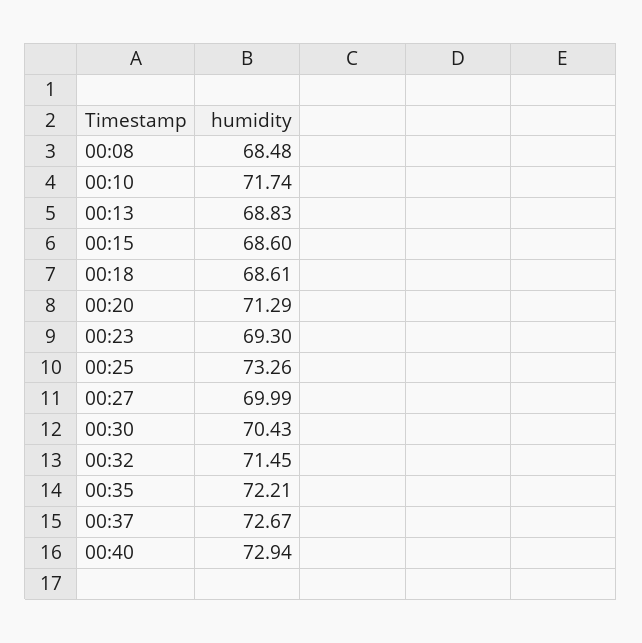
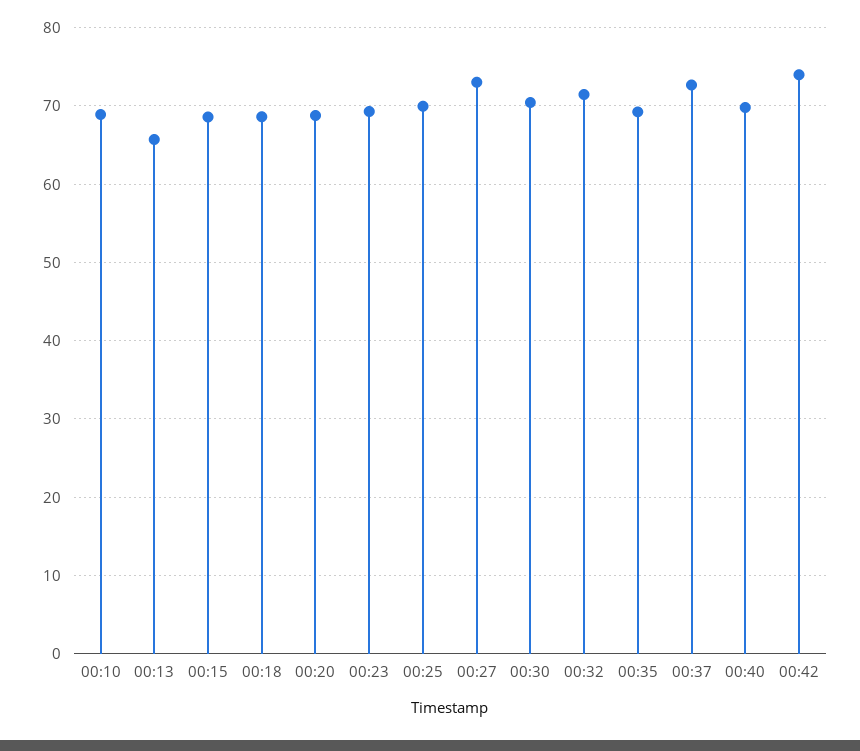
00:08: 68.48 -> none
00:10: 71.74 -> 69
00:13: 68.83 -> 66
00:20: 71.29 -> 69
00:25: 73.26 -> 70
00:27: 69.99 -> 73
00:35: 72.21 -> 69
00:40: 72.94 -> 70
00:42: none -> 74

